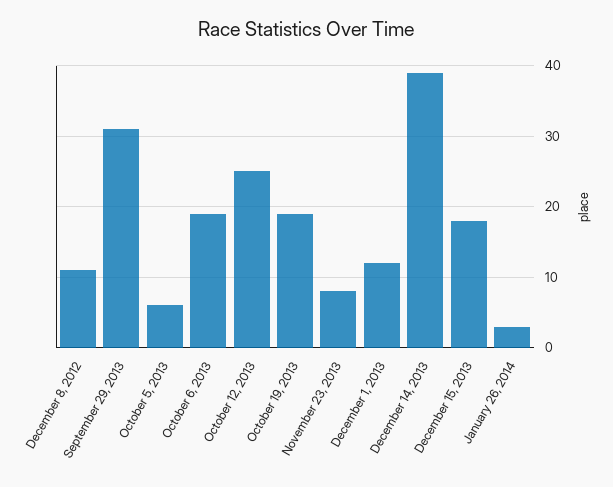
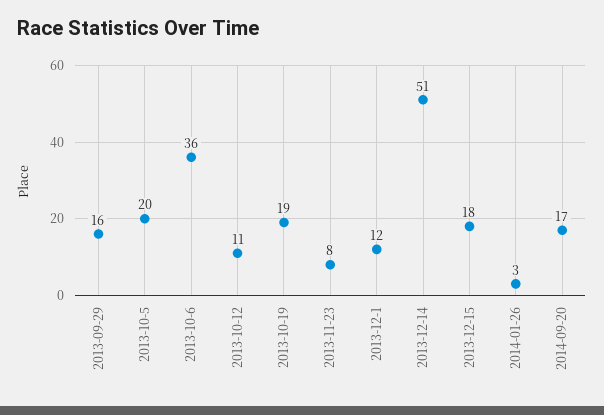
December 8, 2012: 11 -> none
September 29, 2013: 31 -> 16
October 5, 2013: 6 -> 20
October 6, 2013: 19 -> 36
October 12, 2013: 25 -> 11
December 14, 2013: 39 -> 51
2014-09-20: none -> 17

